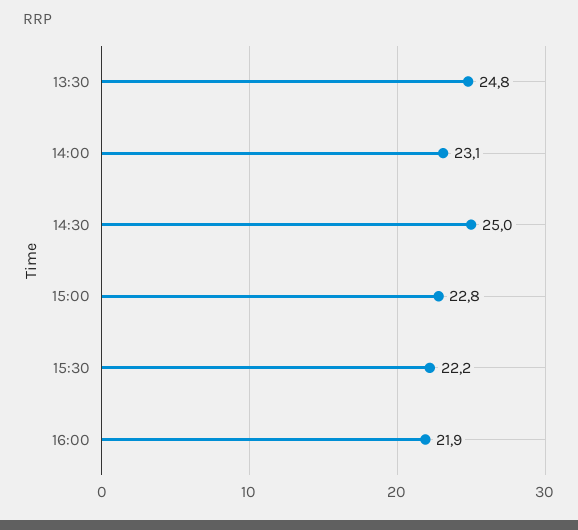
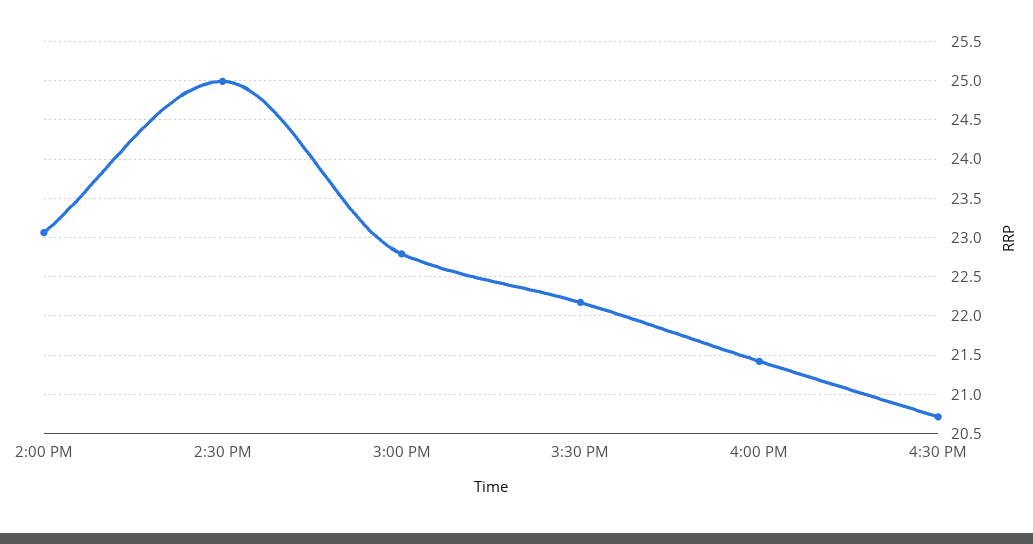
13:30: 24.8 -> none
16:00: 21.9 -> 21.4
4:30 PM: none -> 20.7

